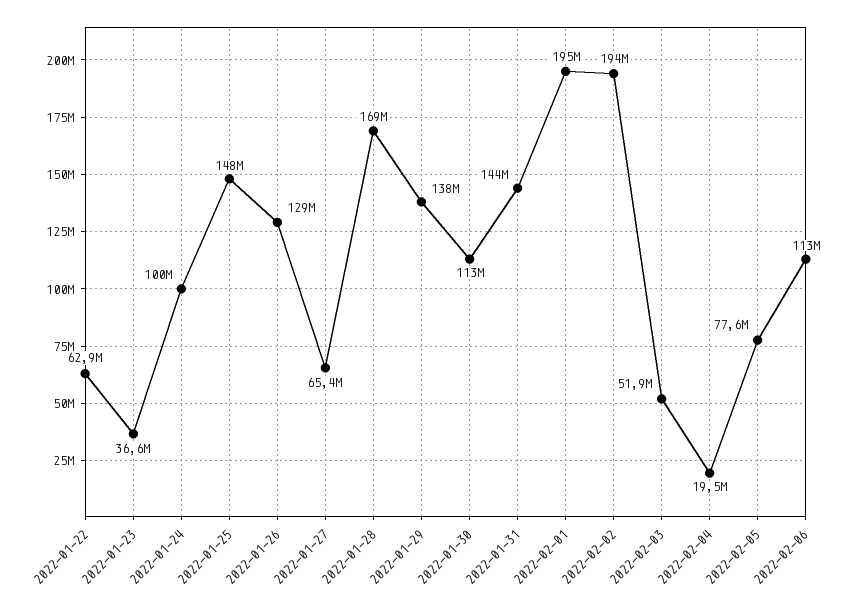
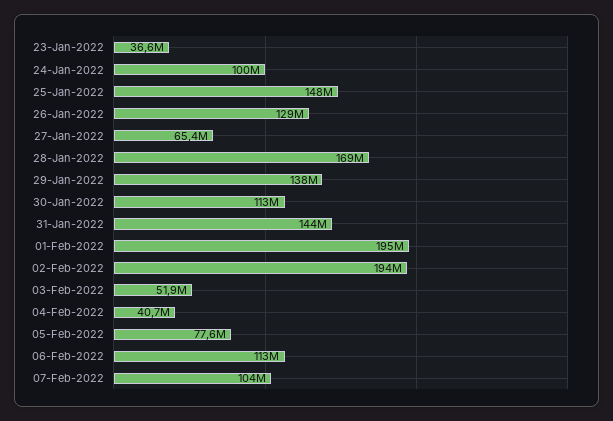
2022-01-22: 62900000 -> none
2022-02-04: 19500000 -> 40700000
07-Feb-2022: none -> 104000000

